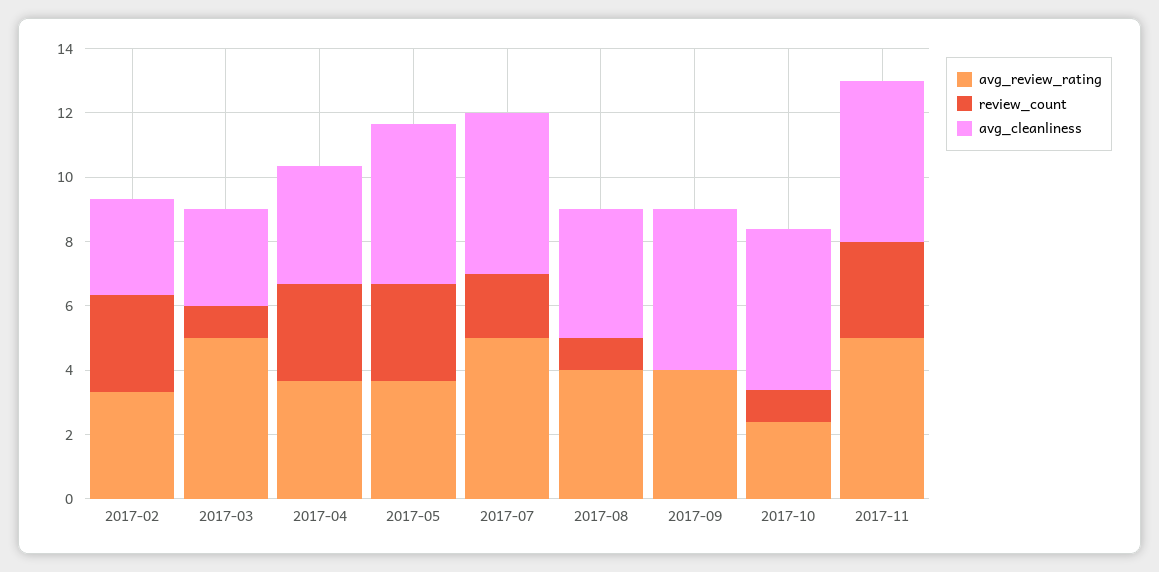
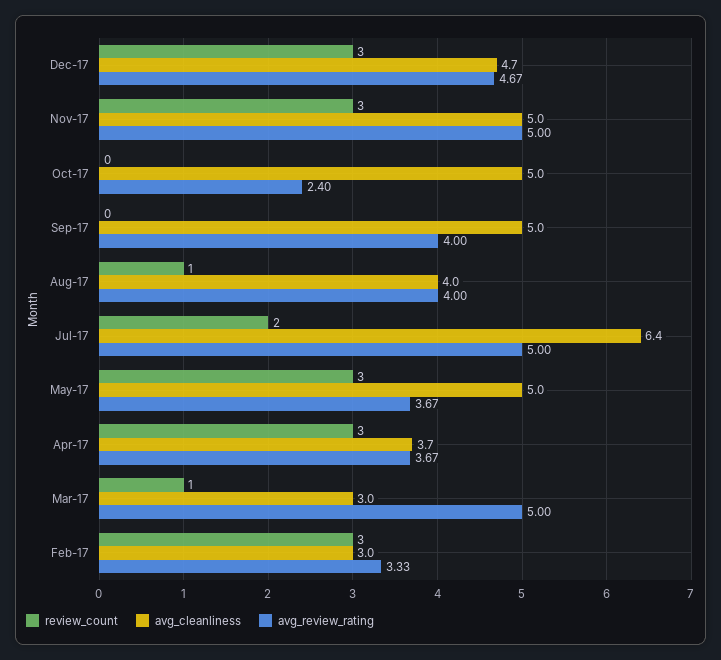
avg_cleanliness, 2017-07: 5 -> 6.4
review_count, 2017-10: 1 -> 0
review_count, Dec-17: none -> 3
avg_cleanliness, Dec-17: none -> 4.7
avg_review_rating, Dec-17: none -> 4.67

